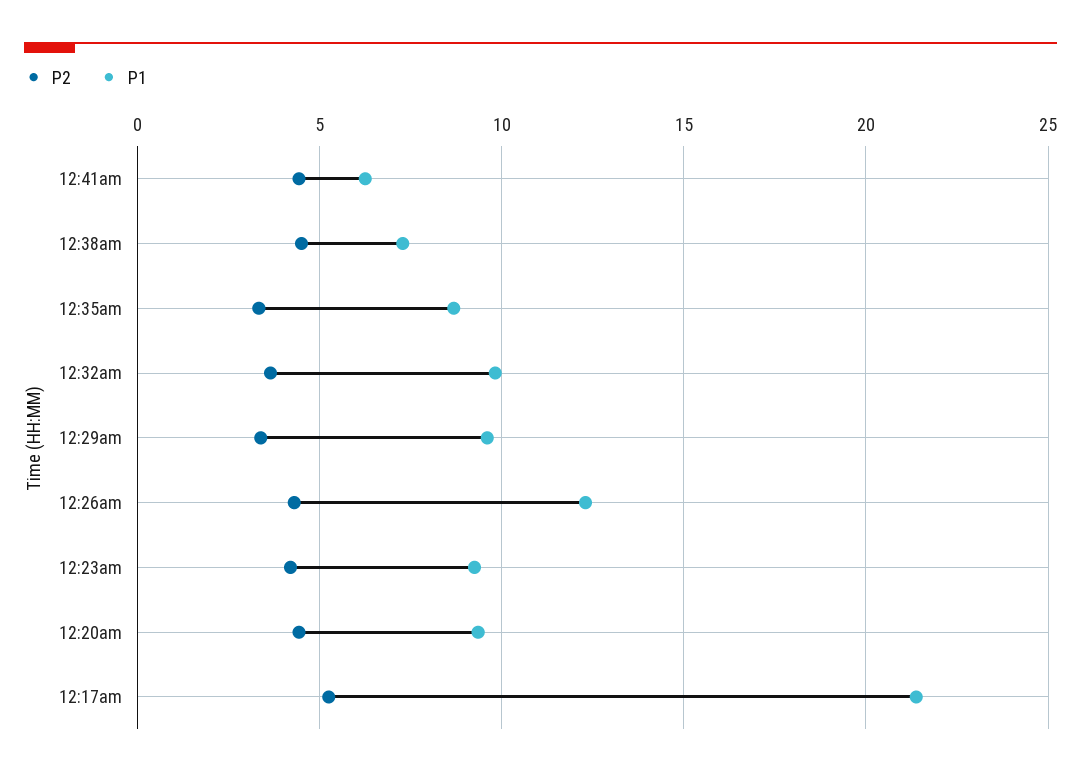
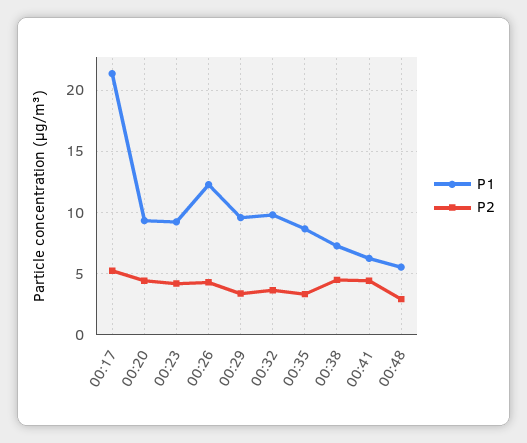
P1, 00:48: none -> 5.5
P2, 00:48: none -> 3

